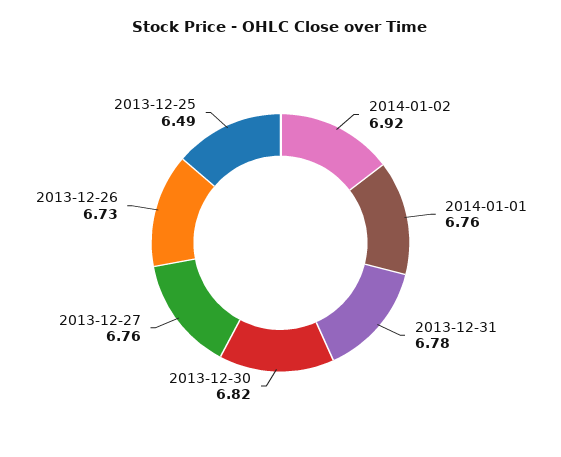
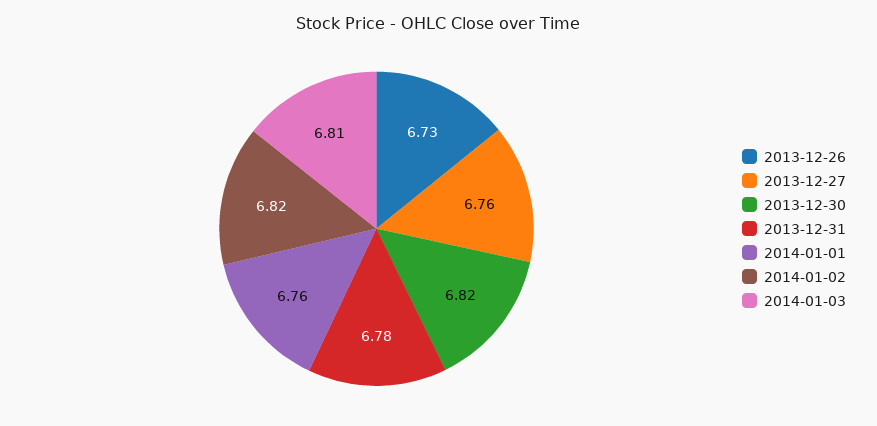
2014-01-02: 6.92 -> 6.82
2013-12-25: 6.49 -> none
2014-01-03: none -> 6.81

